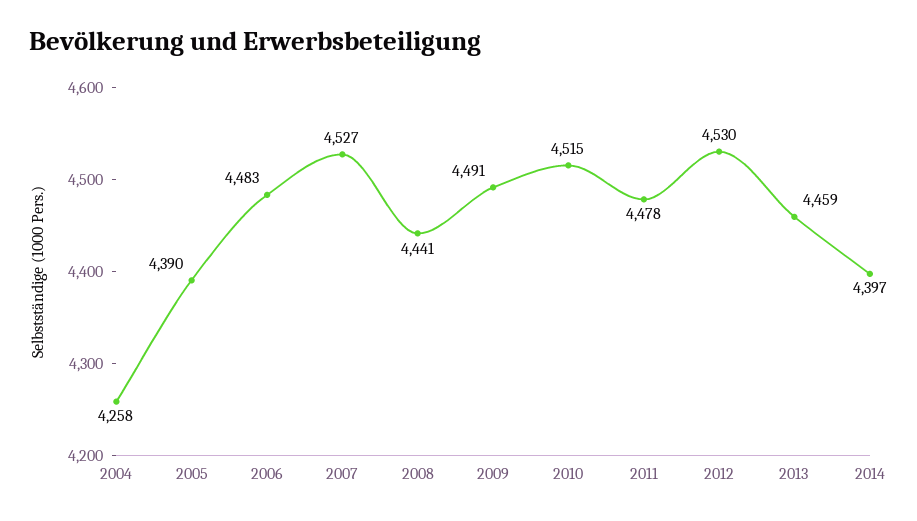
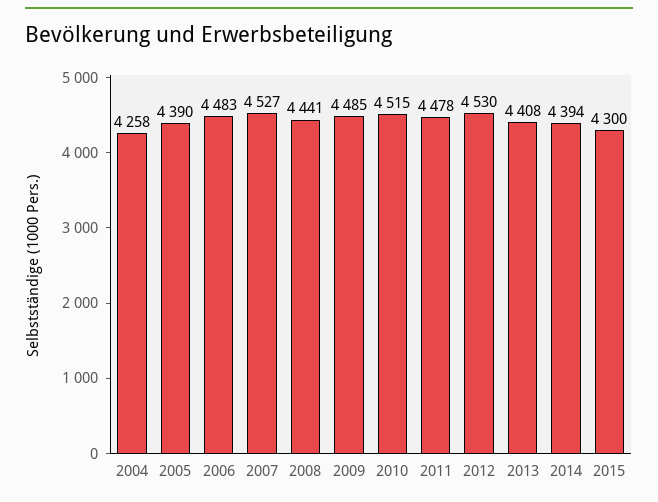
2009: 4491 -> 4485
2013: 4459 -> 4408
2014: 4397 -> 4394
2015: none -> 4300

